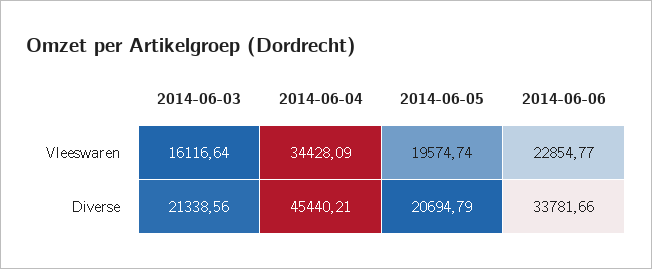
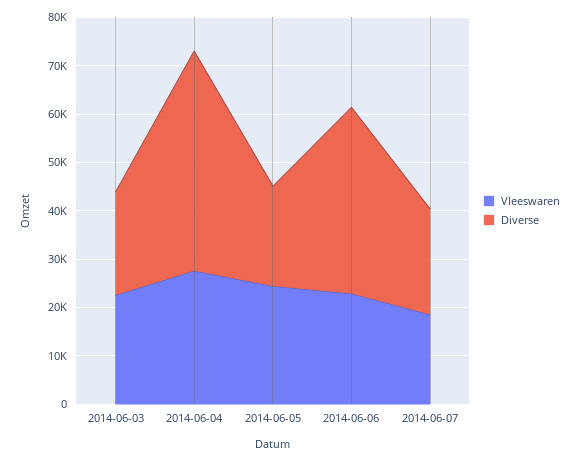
Vleeswaren, 2014-06-03: 16116.64 -> 22000
Vleeswaren, 2014-06-04: 34428.09 -> 28000
Vleeswaren, 2014-06-05: 19574.74 -> 24000
Diverse, 2014-06-06: 33781.66 -> 38000
Vleeswaren, 2014-06-07: none -> 18000
Diverse, 2014-06-07: none -> 22000

